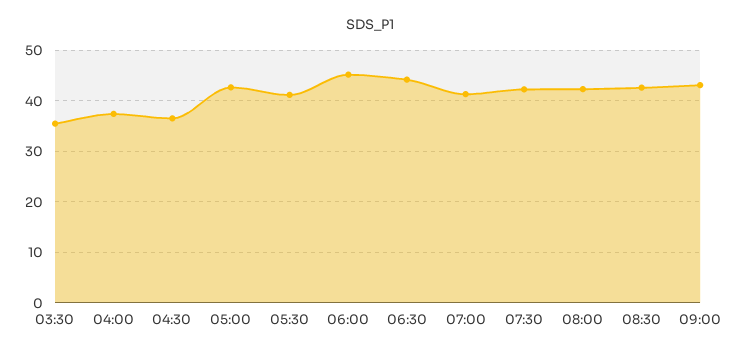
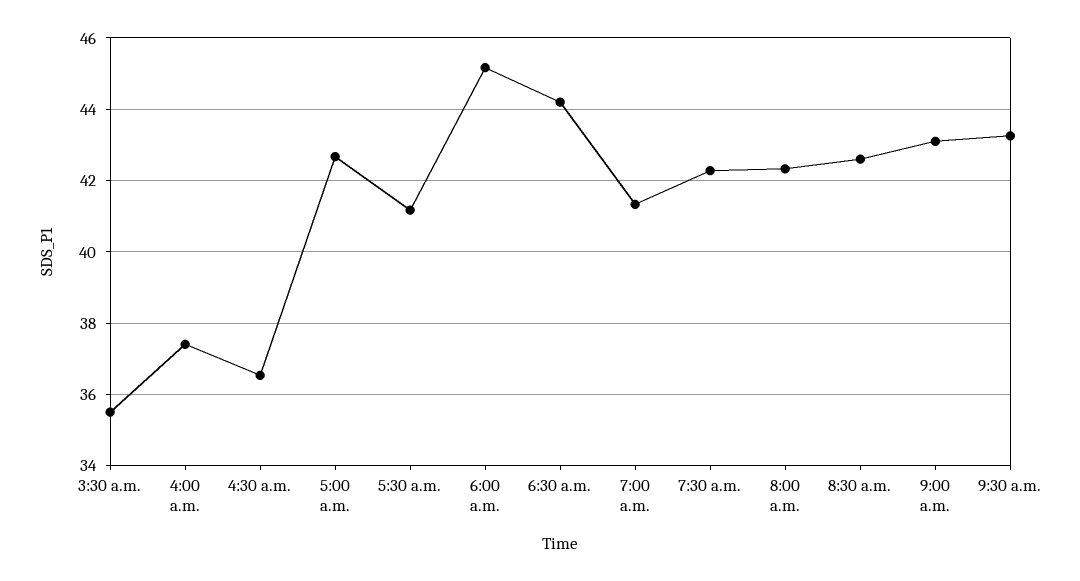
9:30 a.m.: none -> 43.2

